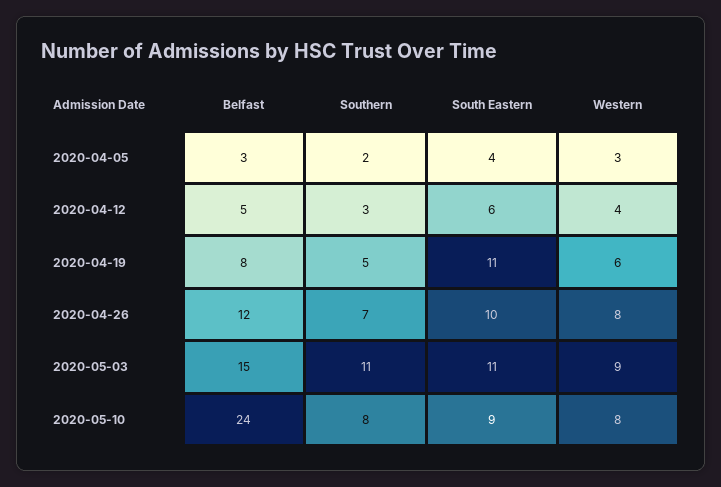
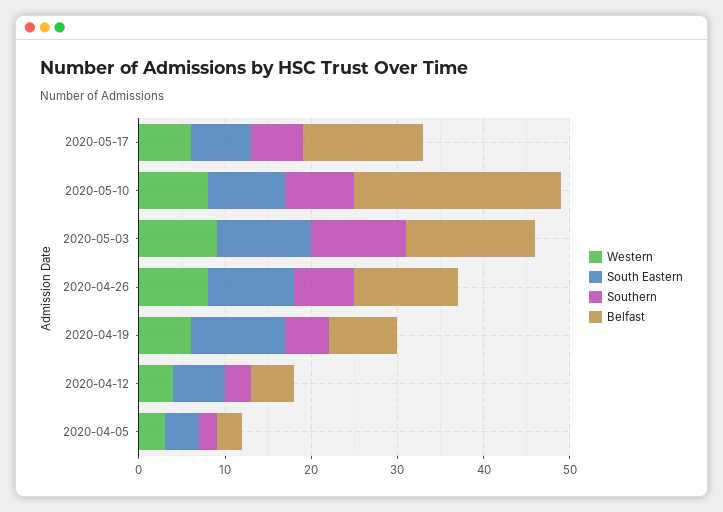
Western, 2020-05-17: none -> 6
South Eastern, 2020-05-17: none -> 7
Southern, 2020-05-17: none -> 6
Belfast, 2020-05-17: none -> 14

